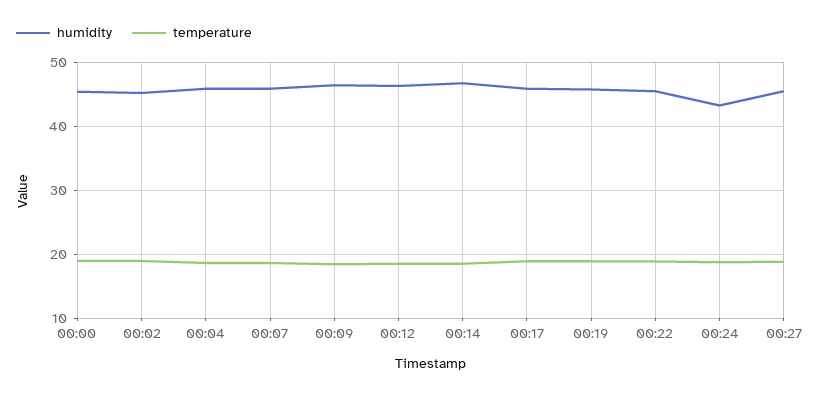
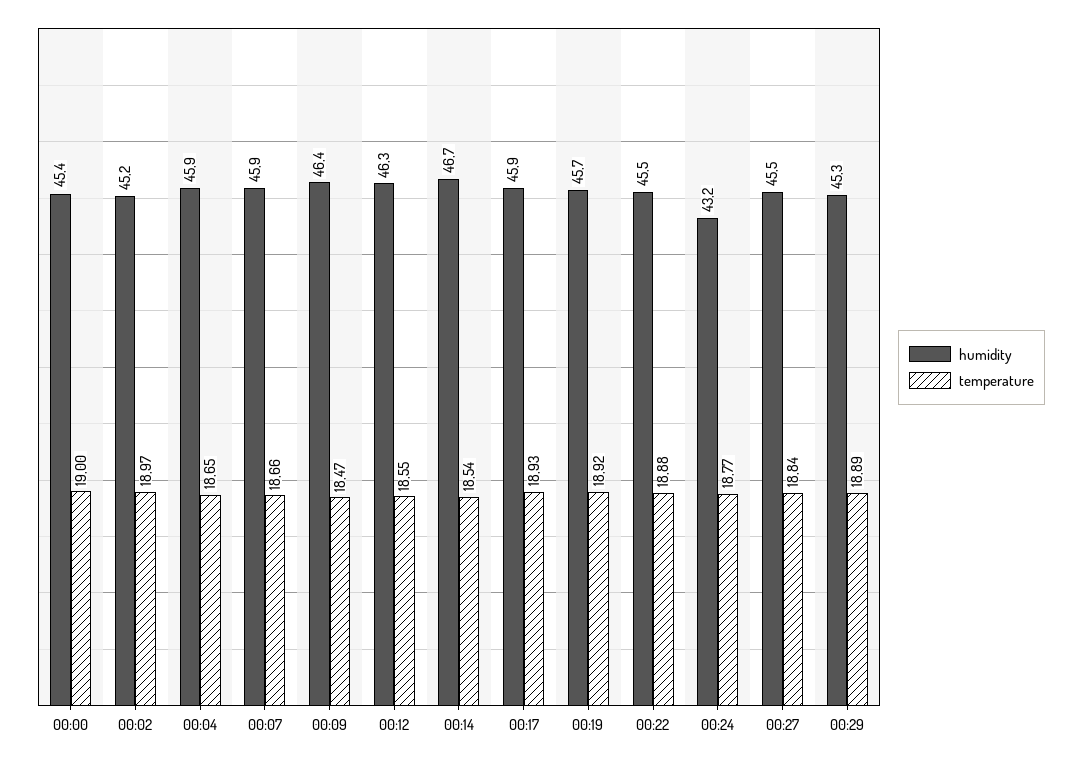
humidity, 00:29: none -> 45.3
temperature, 00:29: none -> 18.89

